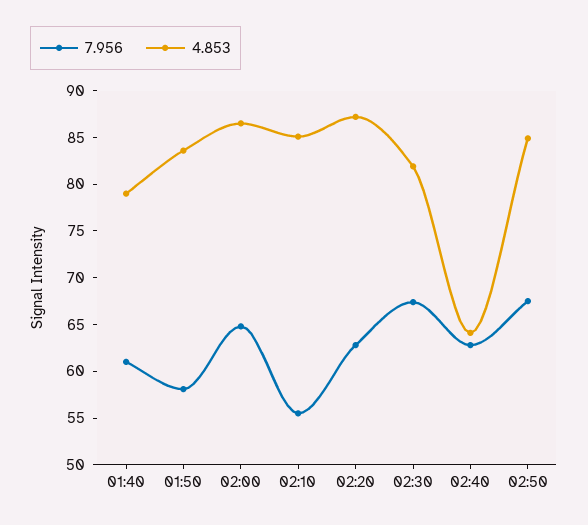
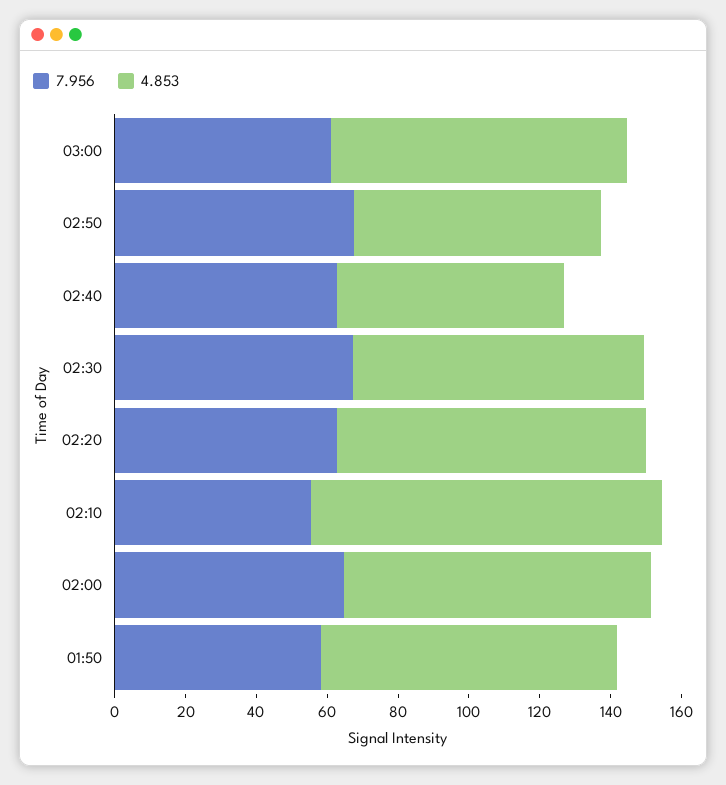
7.956, 01:40: 61 -> none
4.853, 01:40: 79 -> none
4.853, 02:10: 85 -> 100
4.853, 02:50: 85 -> 70
7.956, 03:00: none -> 60
4.853, 03:00: none -> 85

